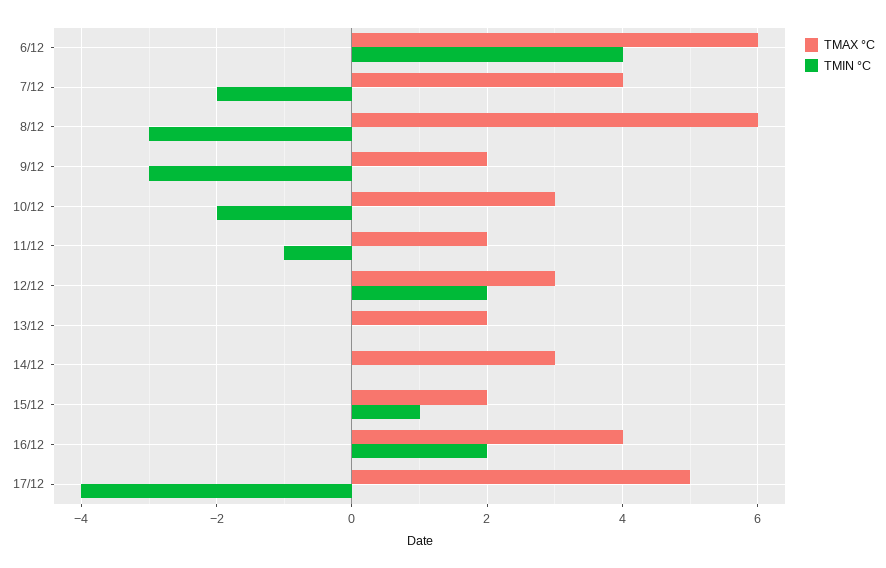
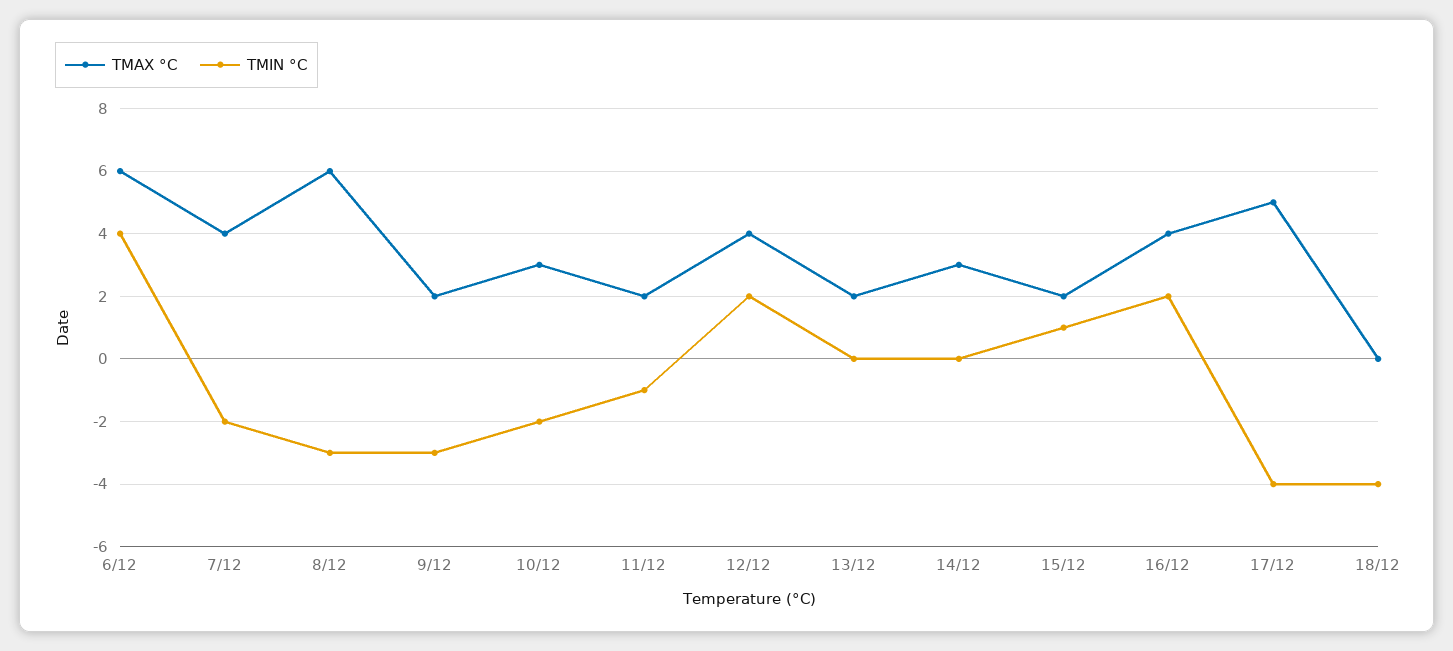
TMAX °C, 12/12: 3 -> 4
TMAX °C, 18/12: none -> 0
TMIN °C, 18/12: none -> -4

